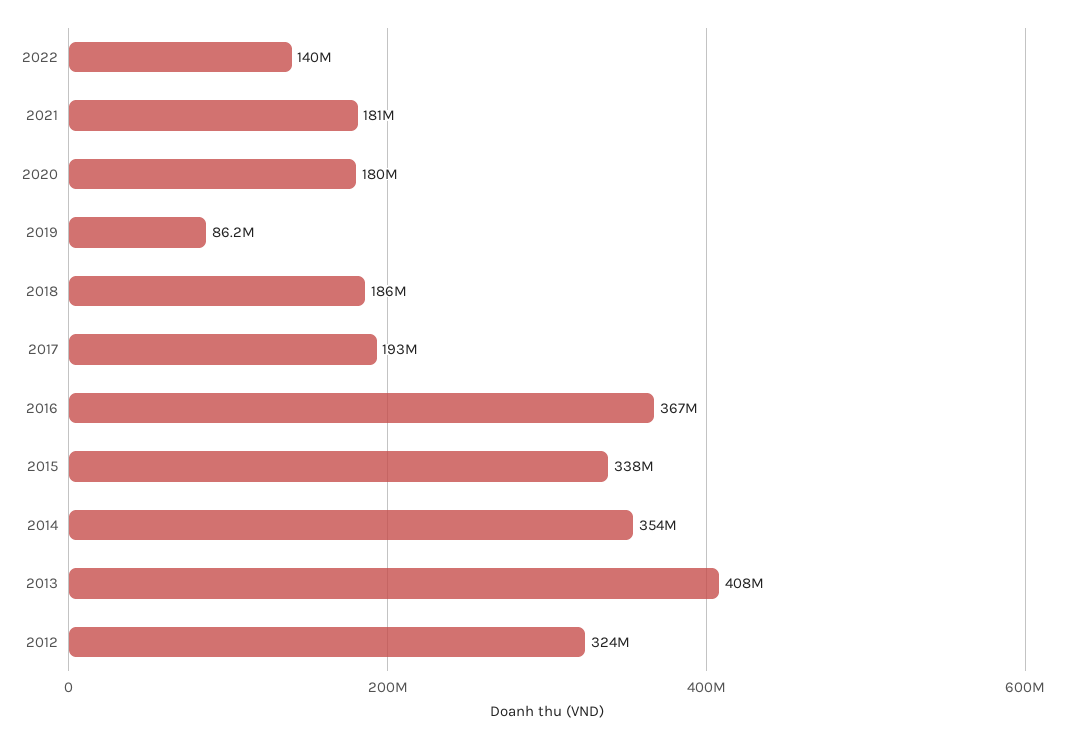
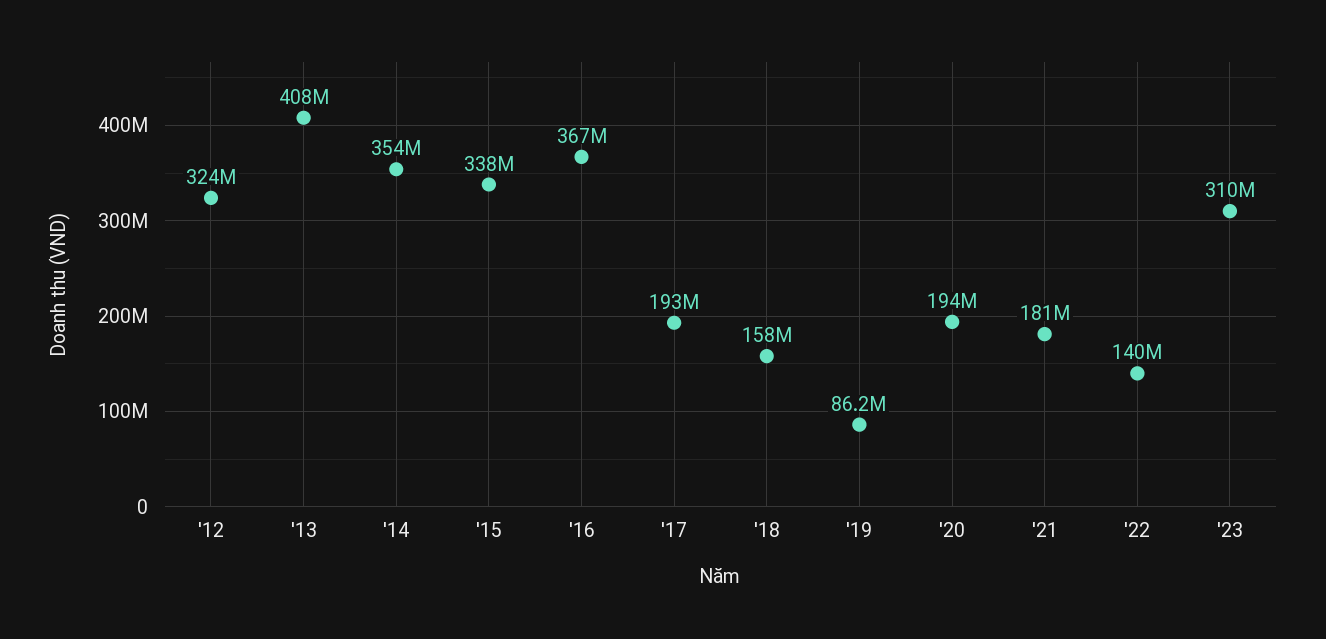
2020: 180000000 -> 194000000
2018: 186000000 -> 158000000
'23: none -> 310000000

